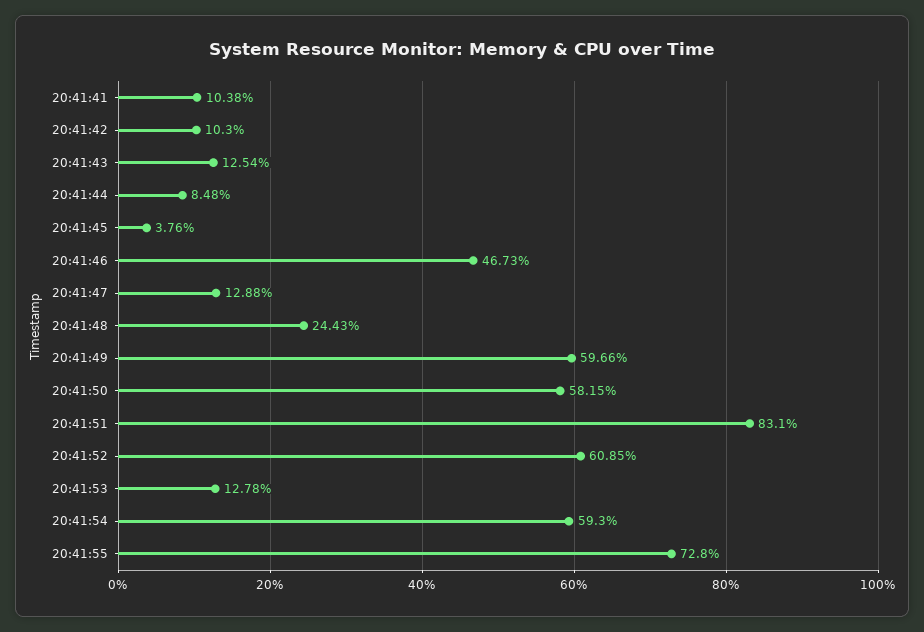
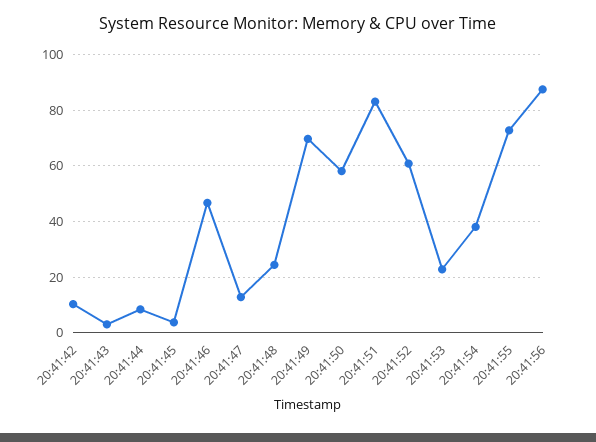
20:41:41: 10.38 -> none
20:41:43: 12.54 -> 2.5
20:41:49: 59.66 -> 70
20:41:53: 12.78 -> 22.5
20:41:54: 59.3 -> 37.5
20:41:56: none -> 87.5

